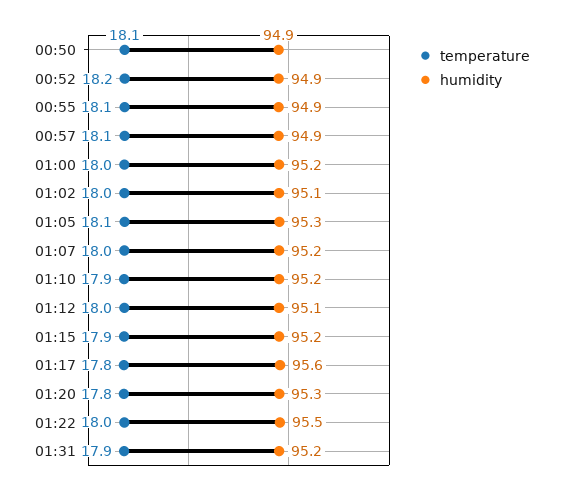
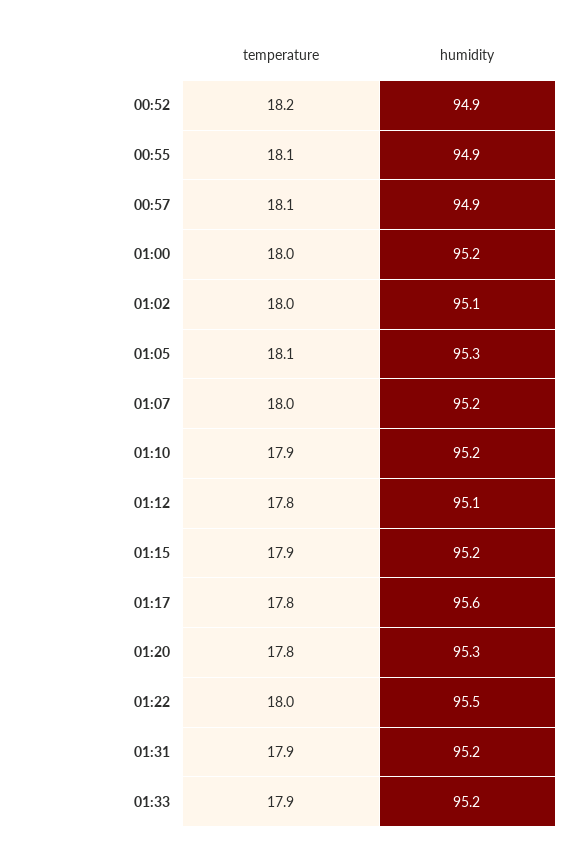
temperature, 00:50: 18.1 -> none
humidity, 00:50: 94.9 -> none
temperature, 01:12: 18 -> 17.8
temperature, 01:33: none -> 17.9
humidity, 01:33: none -> 95.2

